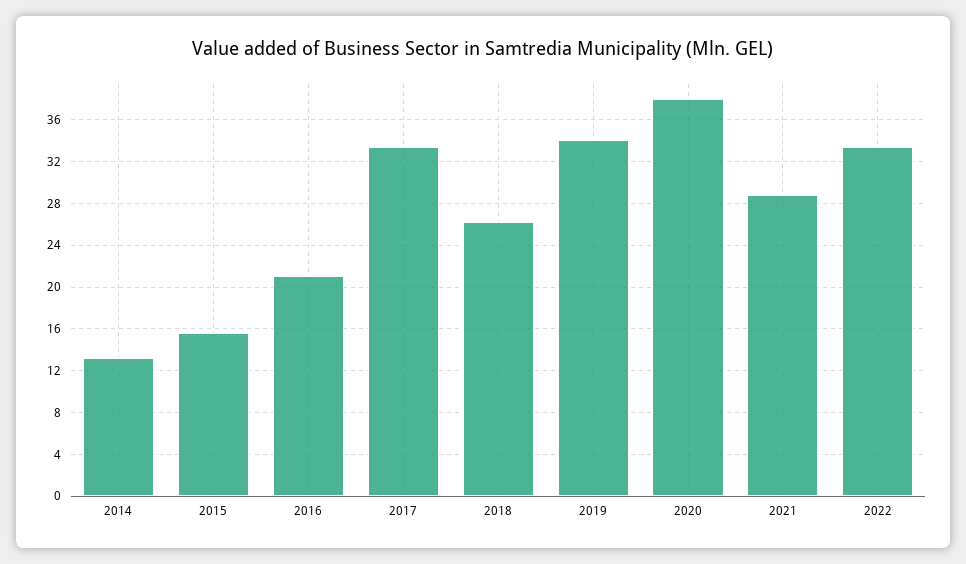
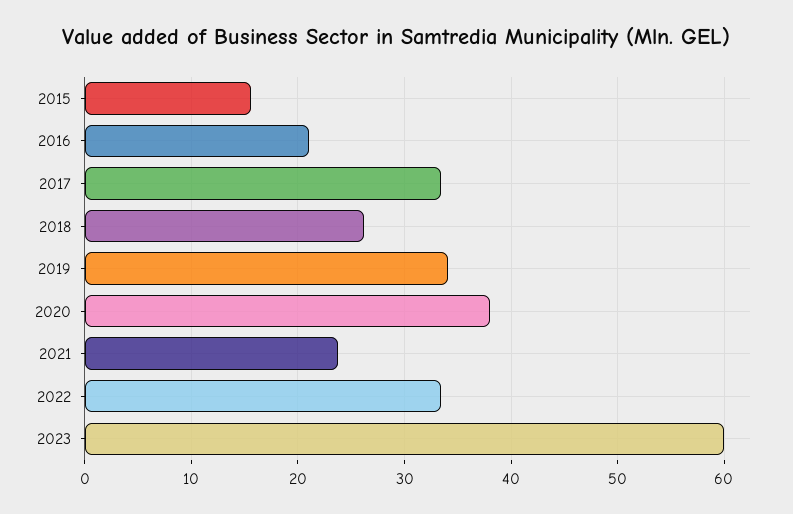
2014: 13 -> none
2021: 29 -> 24
2023: none -> 60

